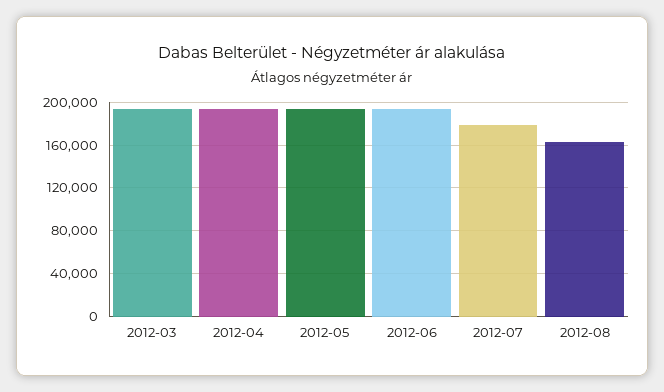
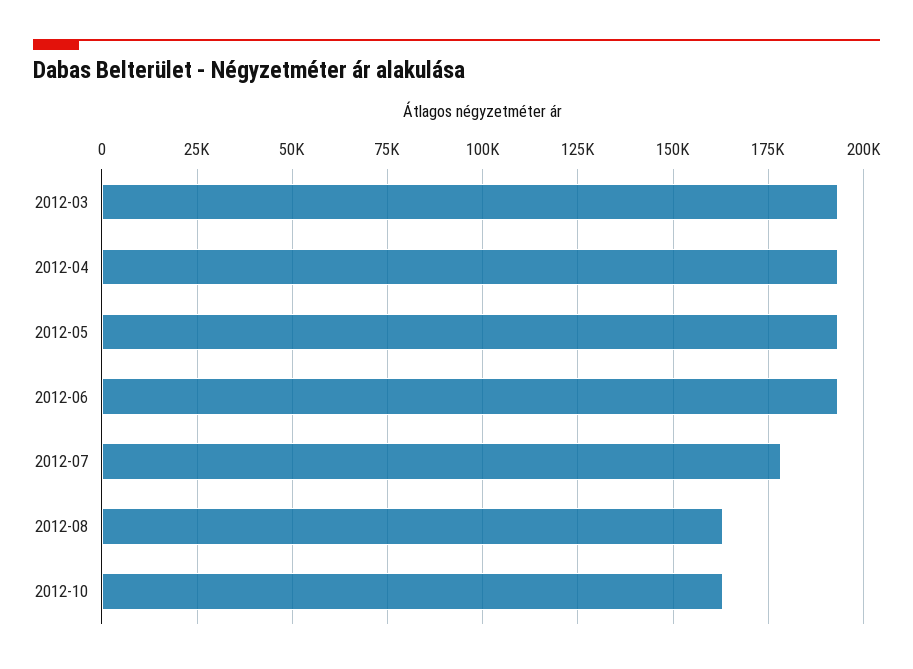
2012-10: none -> 162500

